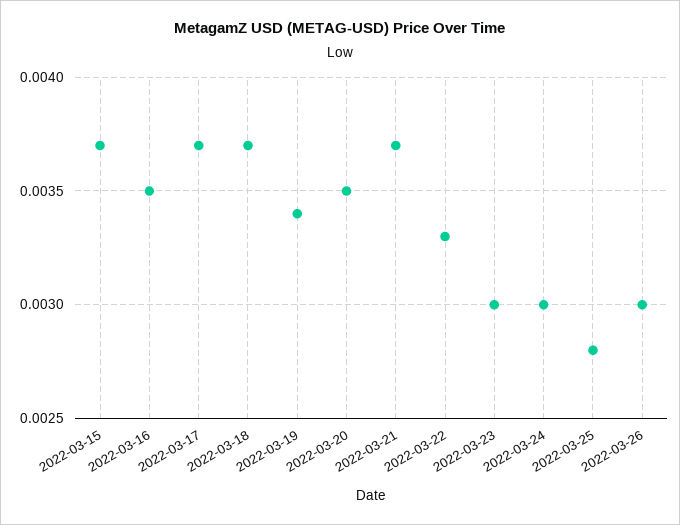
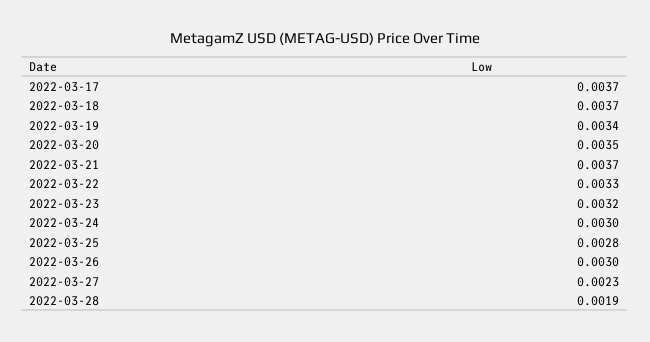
2022-03-15: 0.0037 -> none
2022-03-16: 0.0035 -> none
2022-03-23: 0.003 -> 0.0032
2022-03-27: none -> 0.0023
2022-03-28: none -> 0.0019

